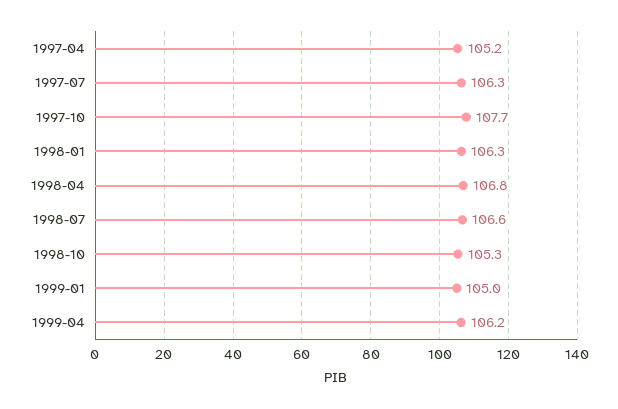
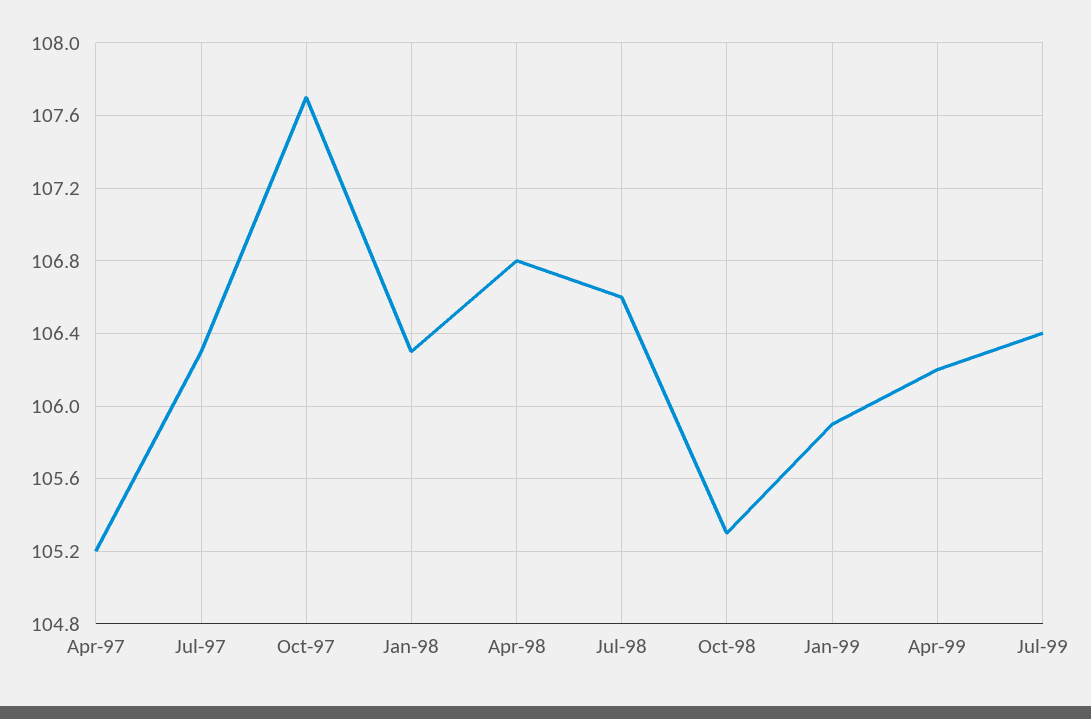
1999-01: 105 -> 105.9
Jul-99: none -> 106.4

